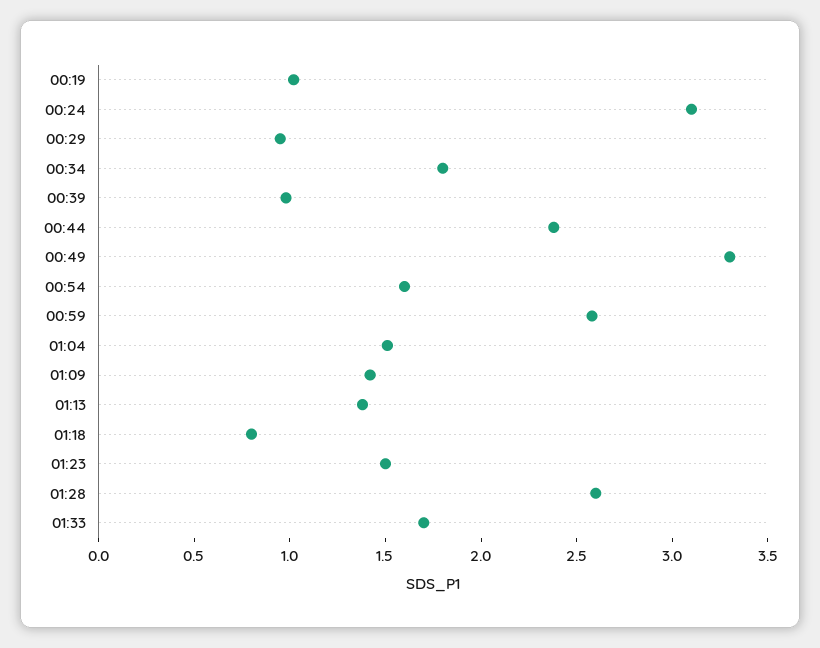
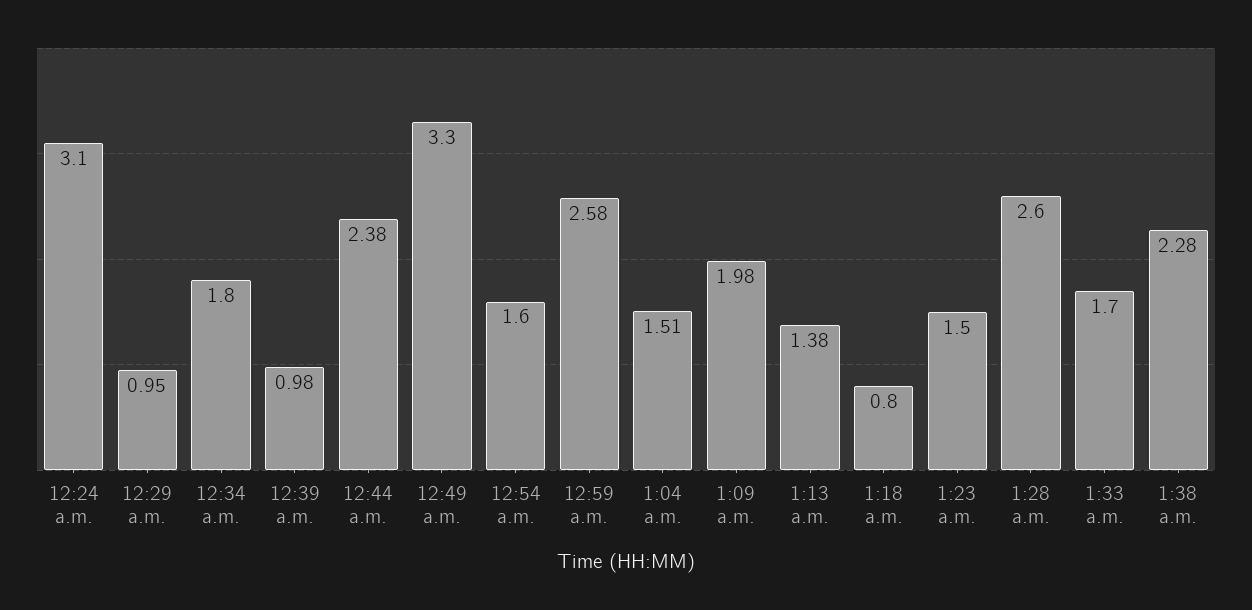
00:19: 1 -> none
01:09: 1.4 -> 1.98
1:38 a.m.: none -> 2.28

